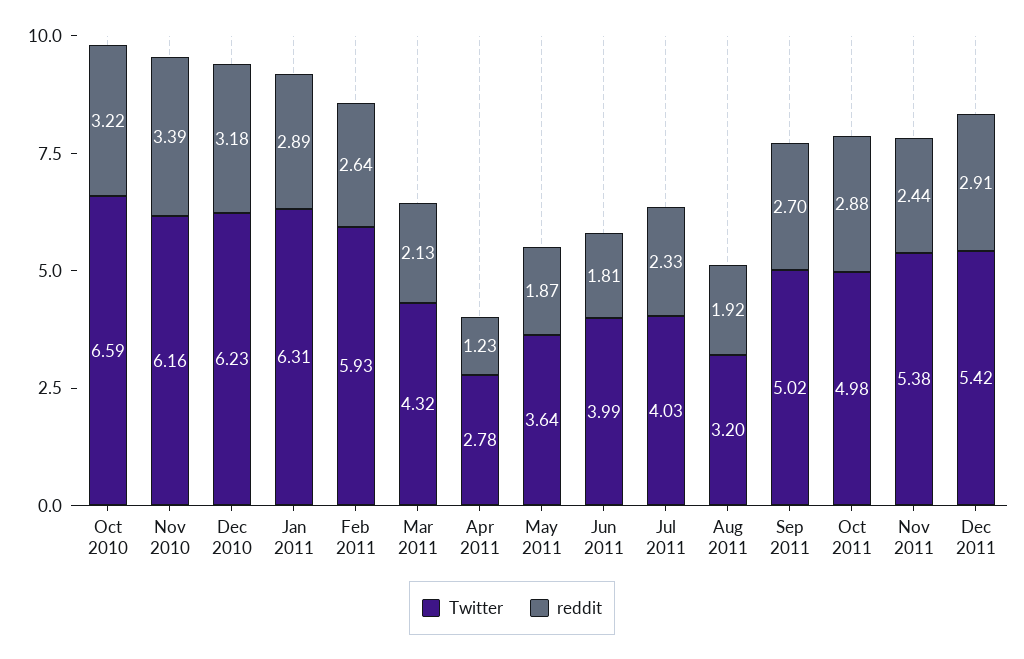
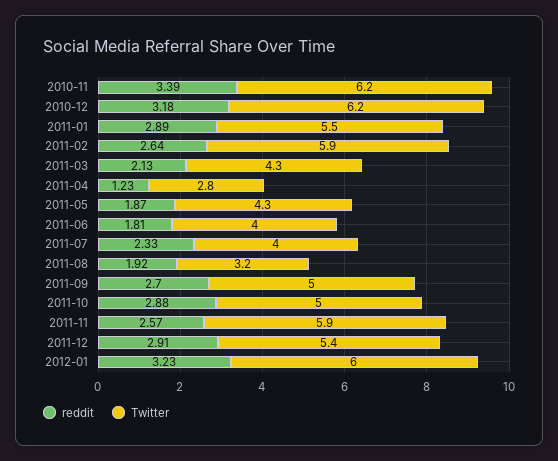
Twitter, Oct 2010: 6.59 -> none
reddit, Oct 2010: 3.22 -> none
Twitter, Jan 2011: 6.31 -> 5.5
Twitter, May 2011: 3.64 -> 4.3
Twitter, Nov 2011: 5.38 -> 5.9
reddit, Nov 2011: 2.44 -> 2.57
reddit, 2012-01: none -> 3.23
Twitter, 2012-01: none -> 6

